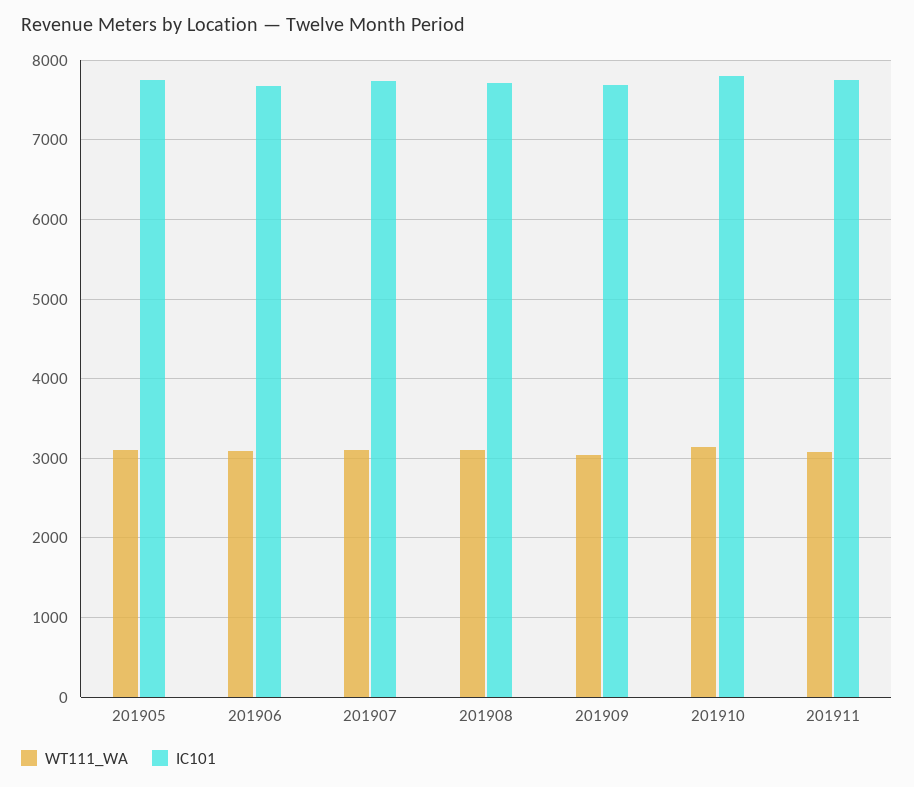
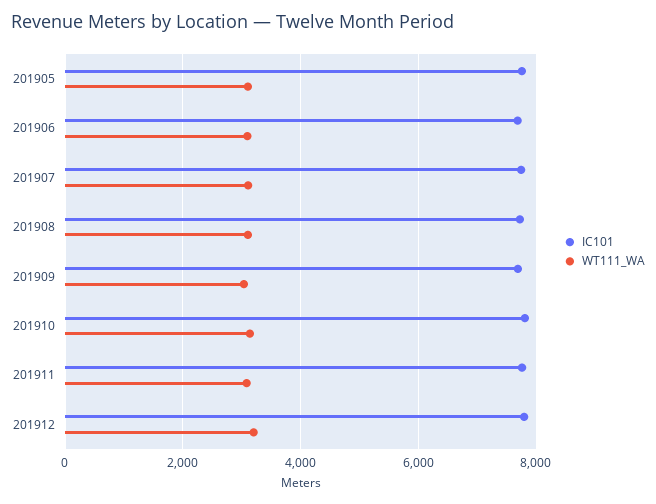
IC101, 201912: none -> 7800
WT111_WA, 201912: none -> 3200

